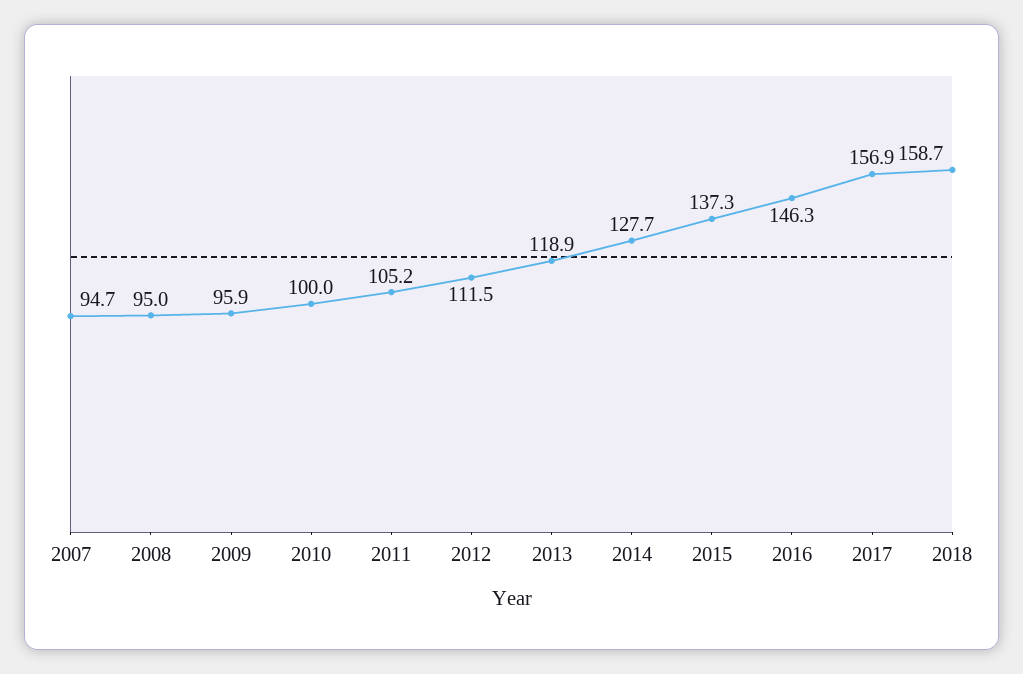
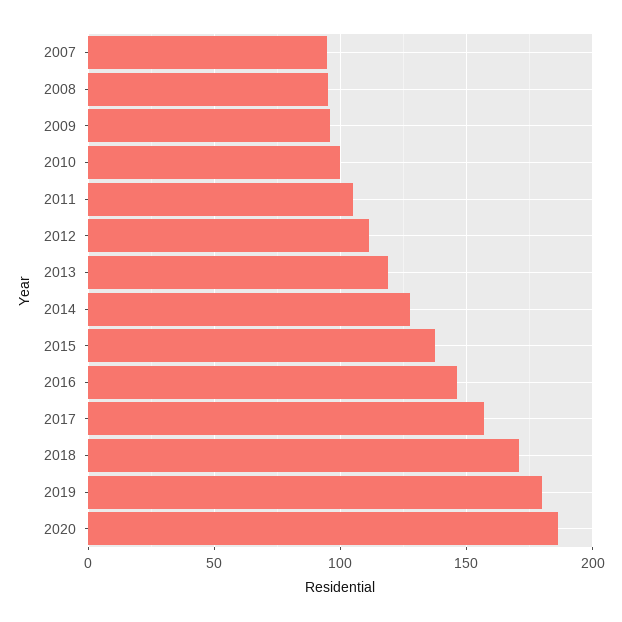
2018: 158.7 -> 170
2019: none -> 180
2020: none -> 185

